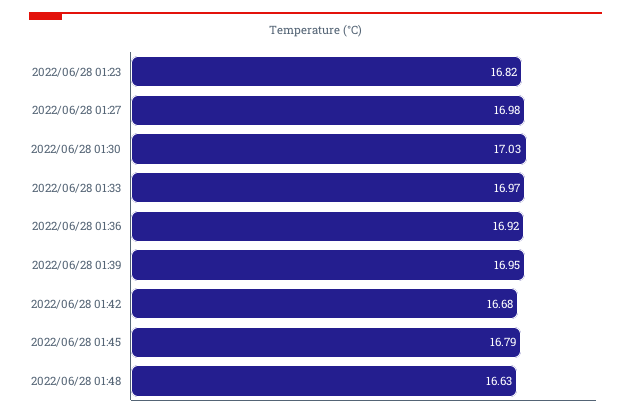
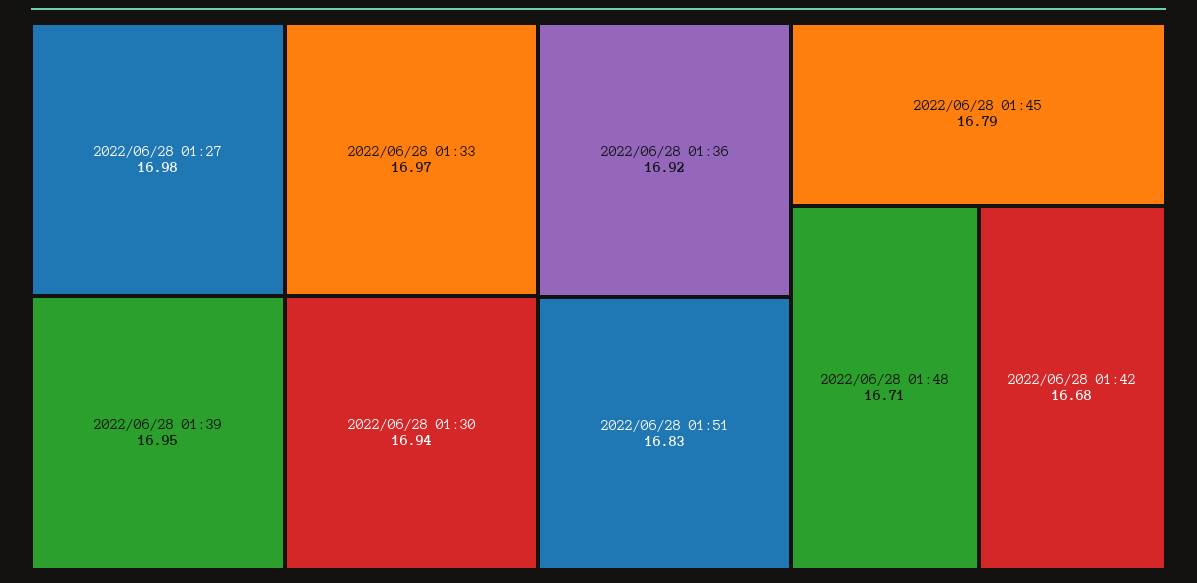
2022/06/28 01:23: 16.82 -> none
2022/06/28 01:30: 17.03 -> 16.94
2022/06/28 01:48: 16.63 -> 16.71
2022/06/28 01:51: none -> 16.83

